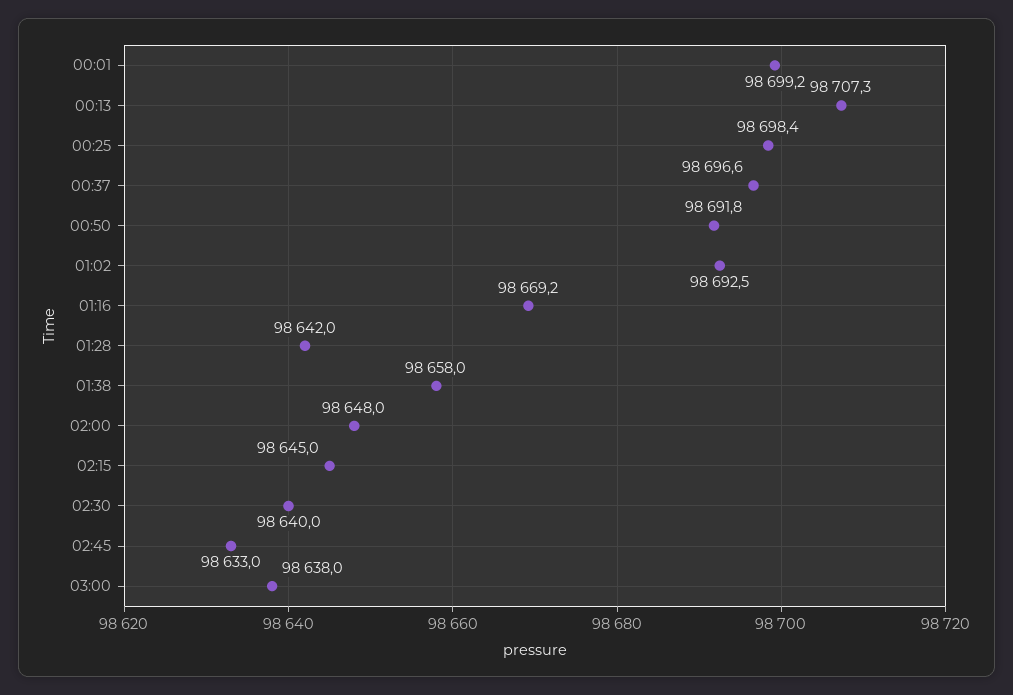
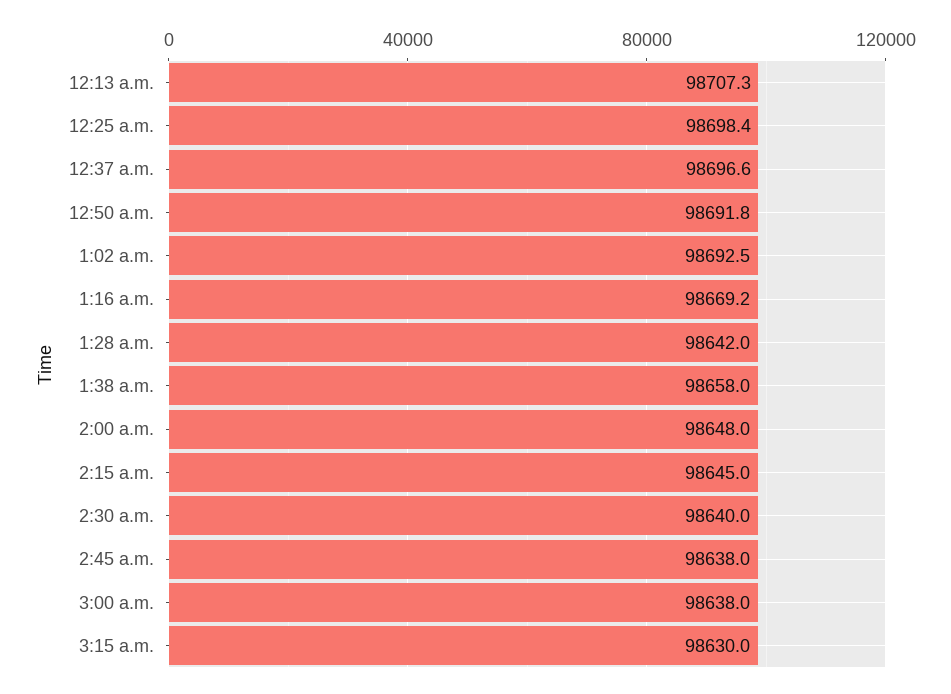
00:01: 98699.2 -> none
02:45: 98633 -> 98638
3:15 a.m.: none -> 98630

